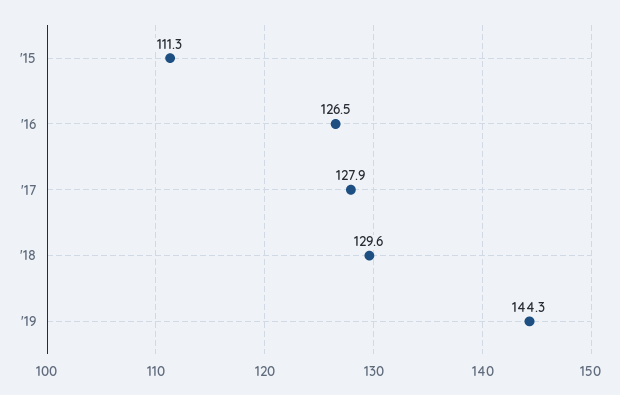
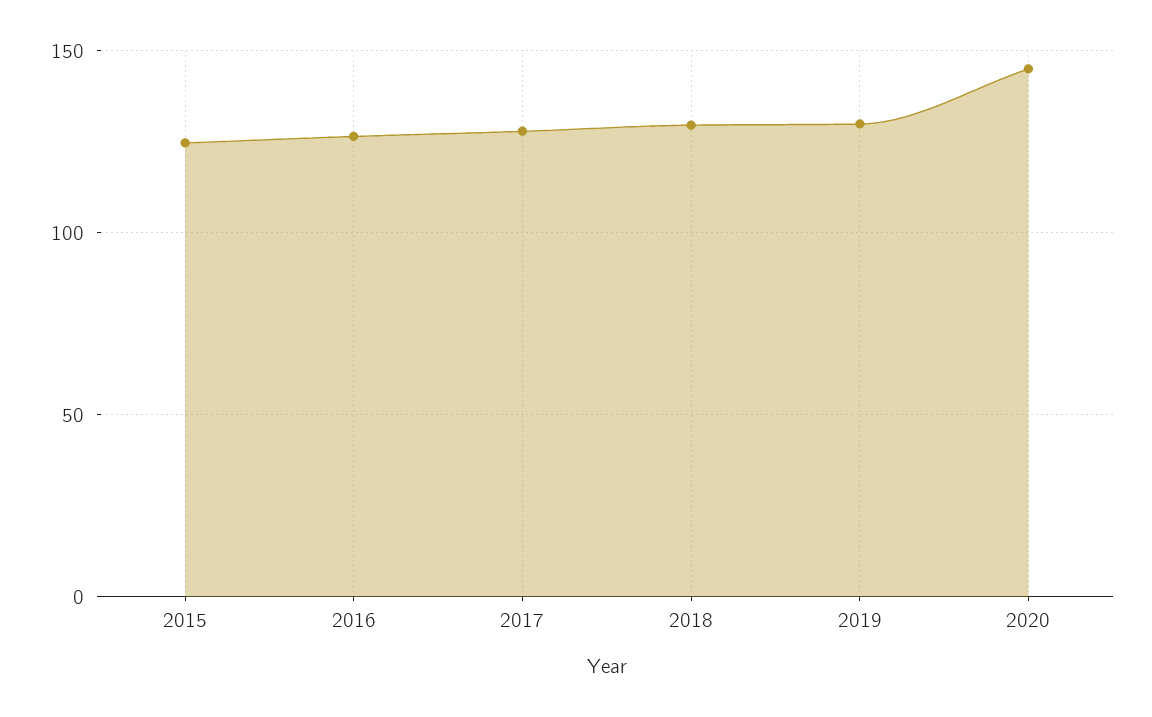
'15: 111.3 -> 125
'19: 144.3 -> 130
2020: none -> 145

